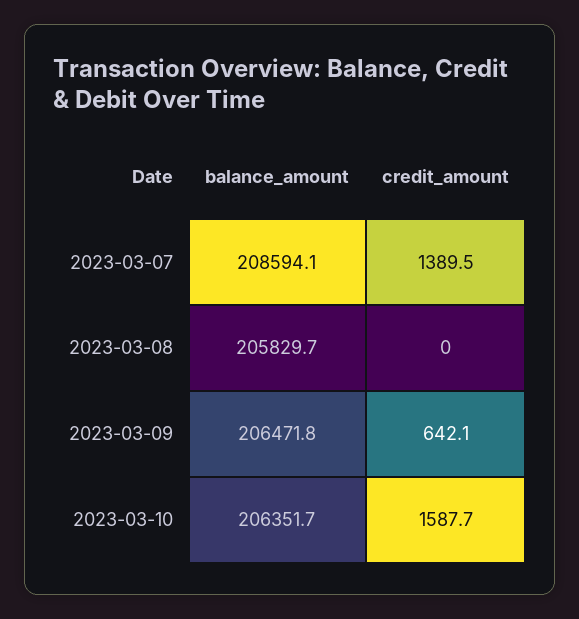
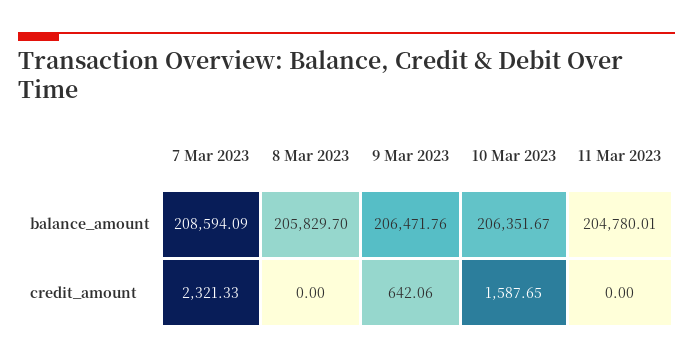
credit_amount, 2023-03-07: 1389.5 -> 2321.33
balance_amount, 11 Mar 2023: none -> 204780.01
credit_amount, 11 Mar 2023: none -> 0

